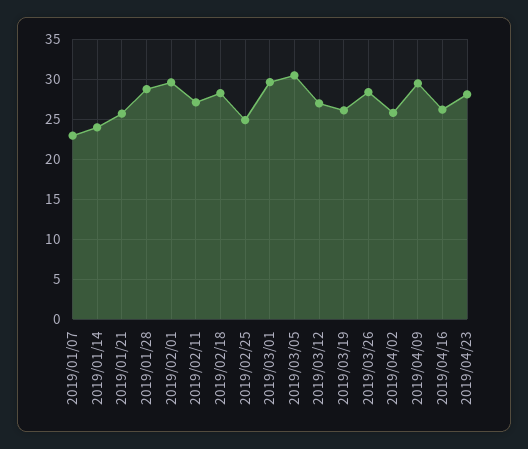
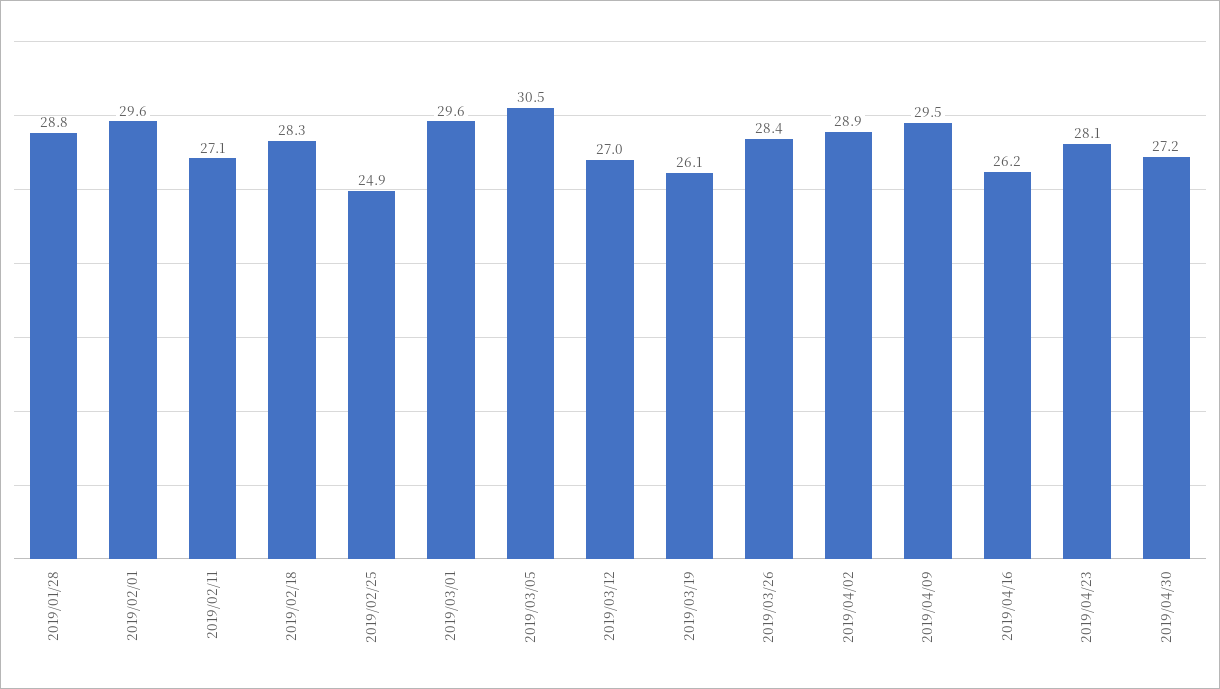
2019/01/07: 23 -> none
2019/01/14: 24 -> none
2019/01/21: 26 -> none
2019/04/02: 26 -> 28.9
2019/04/30: none -> 27.2

